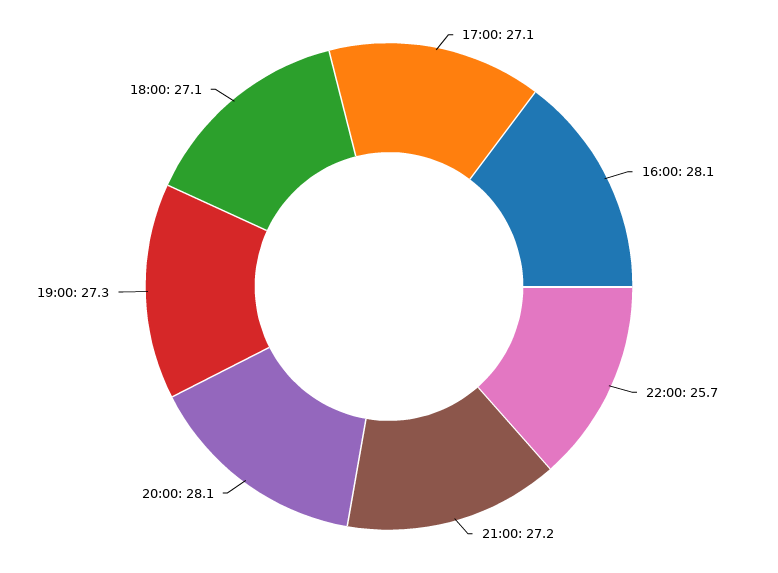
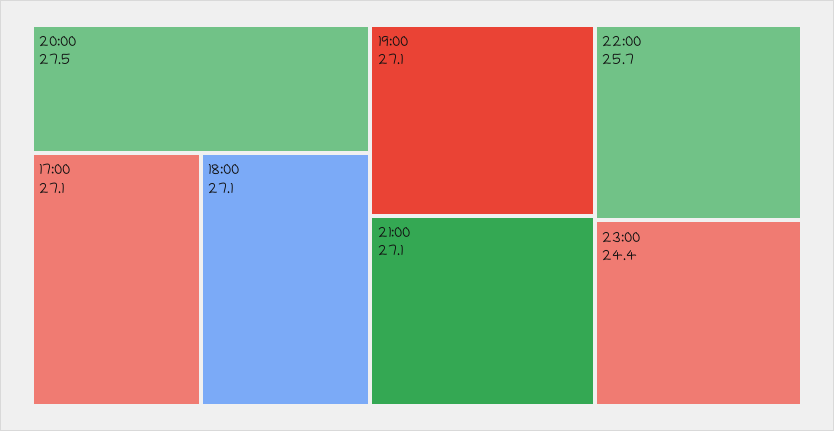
16:00: 28.1 -> none
21:00: 27.2 -> 27.1
20:00: 28.1 -> 27.5
19:00: 27.3 -> 27.1
23:00: none -> 24.4

